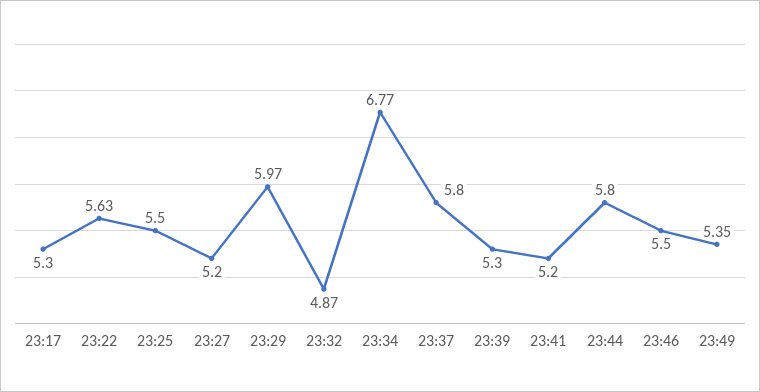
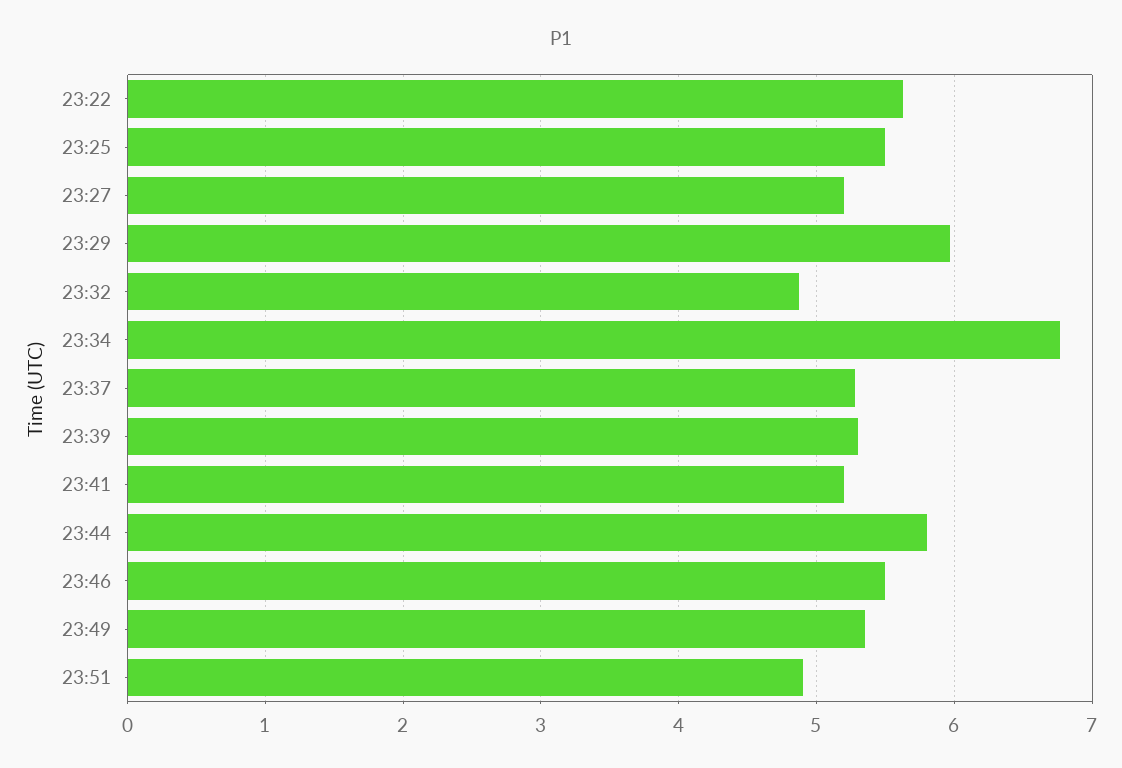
23:17: 5.3 -> none
23:37: 5.8 -> 5.3
23:51: none -> 4.9

